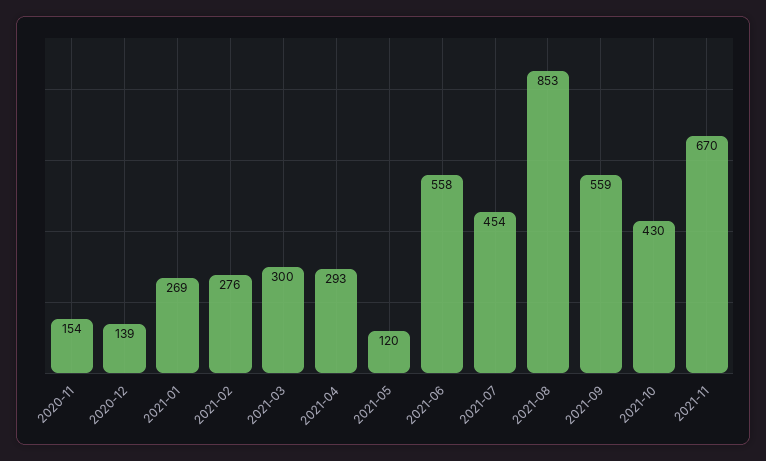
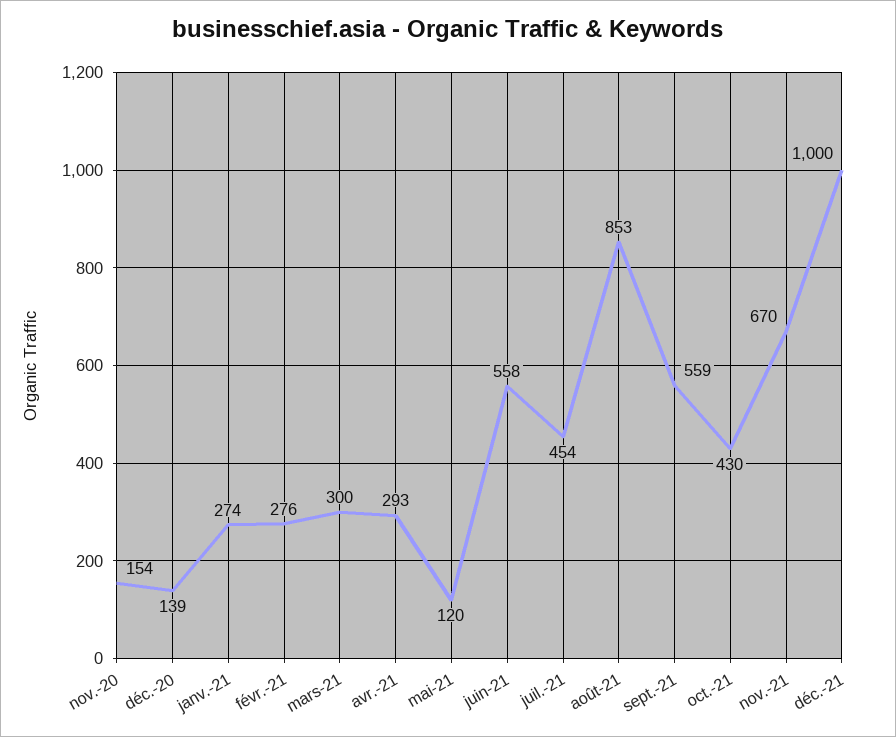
2021-01: 269 -> 274
déc.-21: none -> 1000

